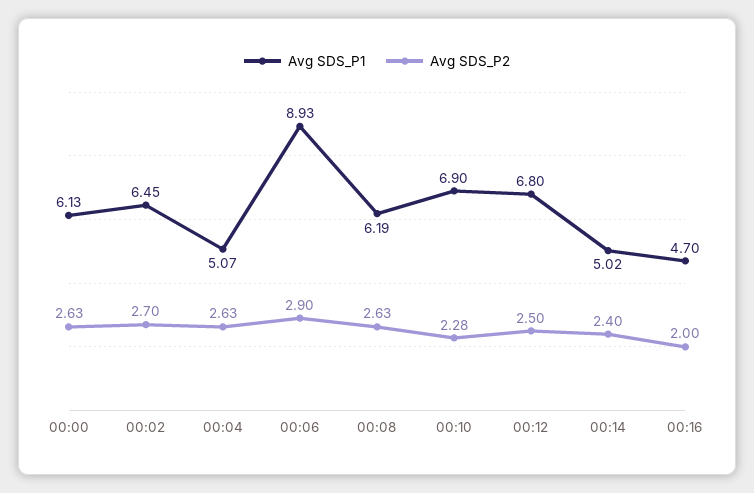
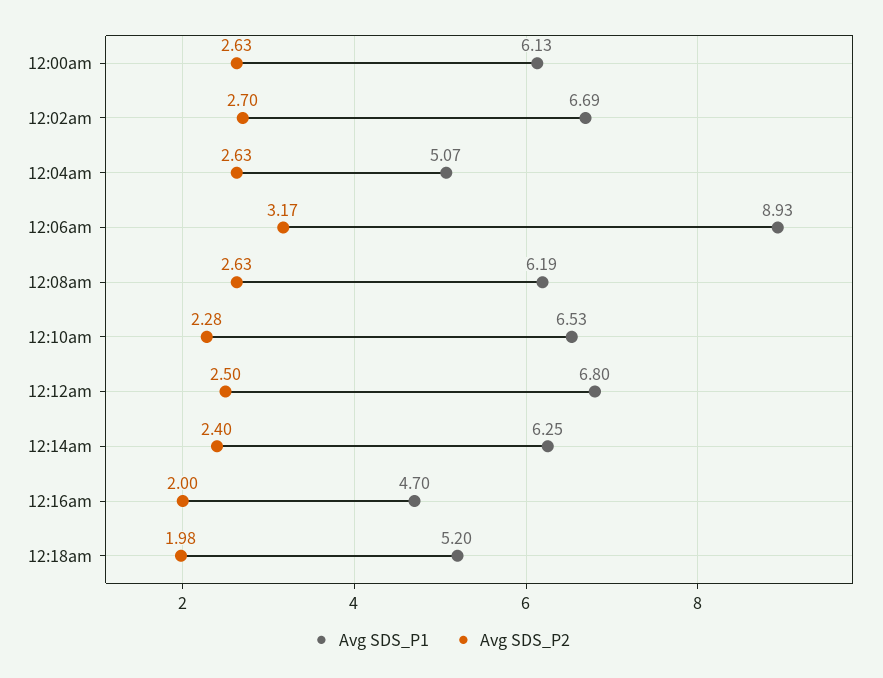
Avg SDS_P1, 00:02: 6.45 -> 6.69
Avg SDS_P2, 00:06: 2.9 -> 3.17
Avg SDS_P1, 00:10: 6.9 -> 6.53
Avg SDS_P1, 00:14: 5.02 -> 6.25
Avg SDS_P1, 12:18am: none -> 5.2
Avg SDS_P2, 12:18am: none -> 1.98

